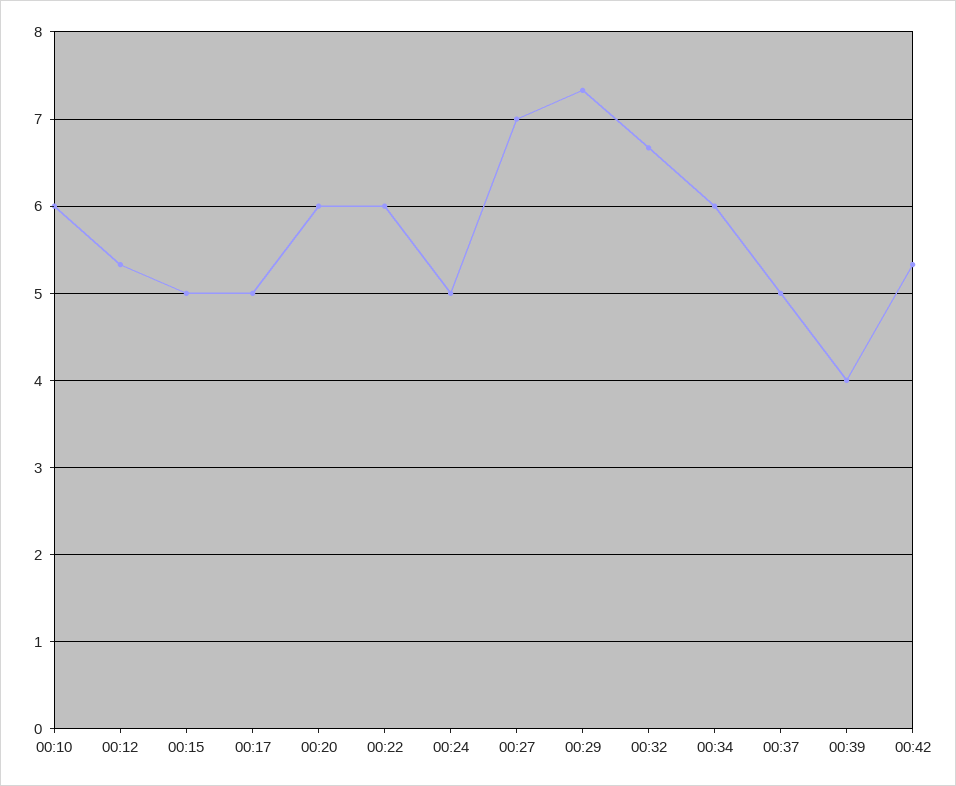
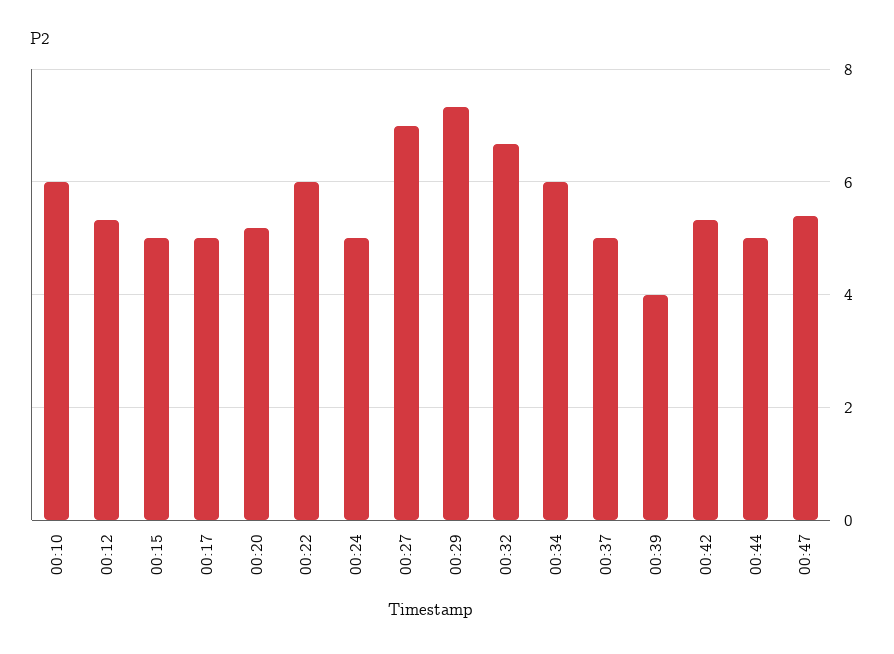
00:20: 6 -> 5.2
00:44: none -> 5
00:47: none -> 5.4

